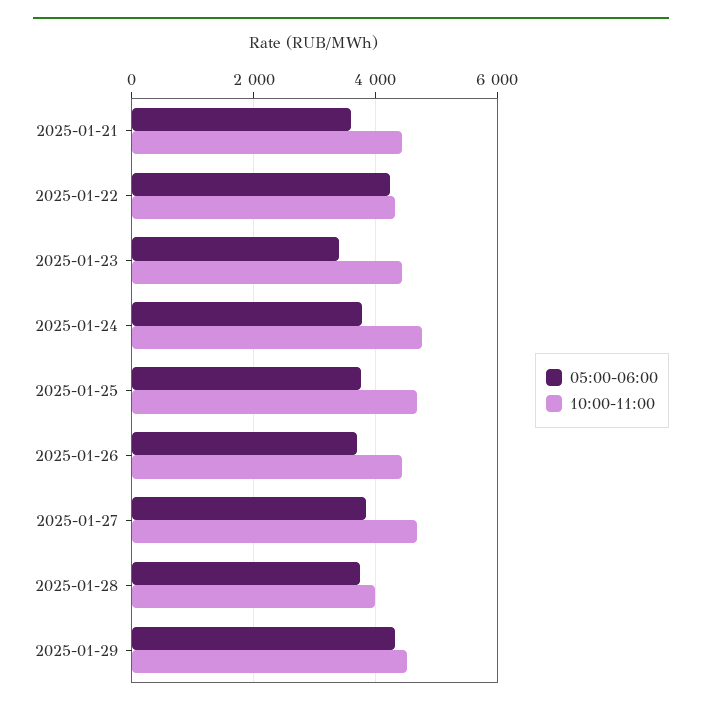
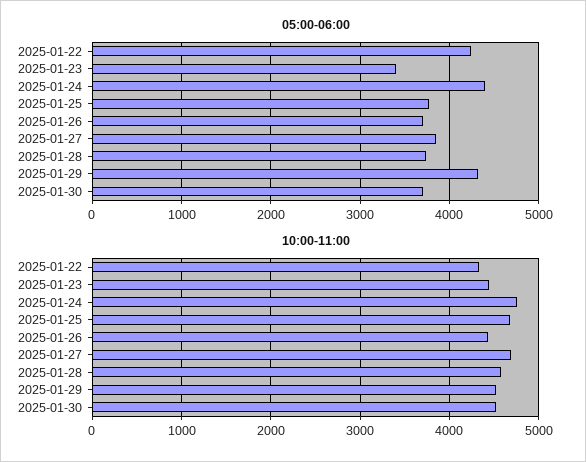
05:00-06:00, 2025-01-21: 3600 -> none
10:00-11:00, 2025-01-21: 4400 -> none
05:00-06:00, 2025-01-24: 3800 -> 4400
10:00-11:00, 2025-01-28: 4000 -> 4600
05:00-06:00, 2025-01-30: none -> 3700
10:00-11:00, 2025-01-30: none -> 4500

